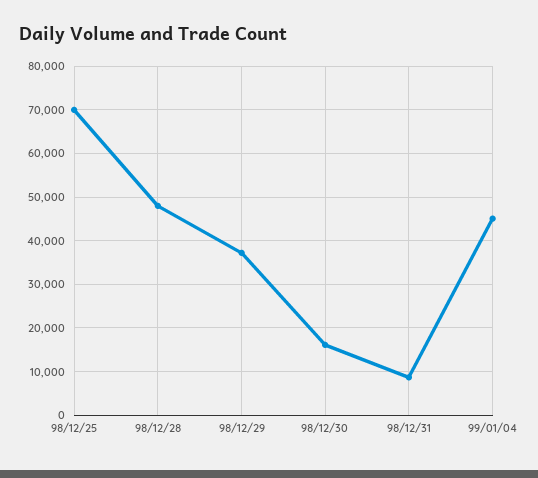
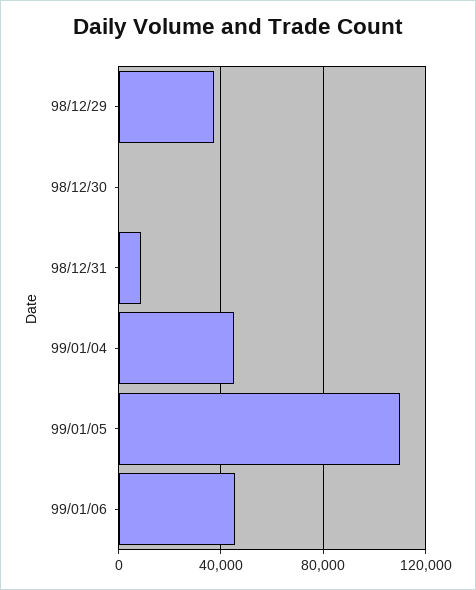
98/12/25: 70000 -> none
98/12/28: 48000 -> none
98/12/30: 16000 -> 0
99/01/05: none -> 110000
99/01/06: none -> 45000

